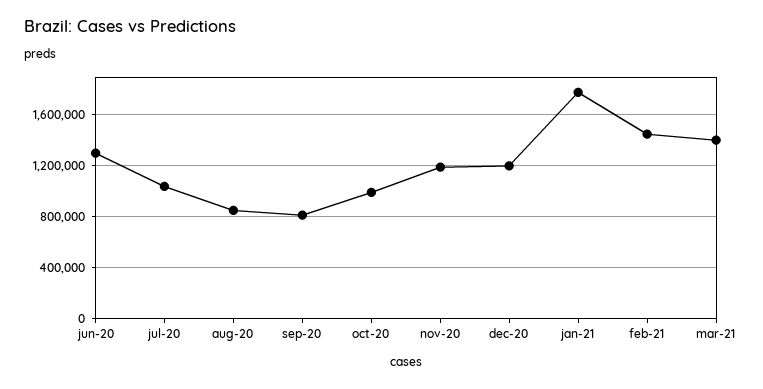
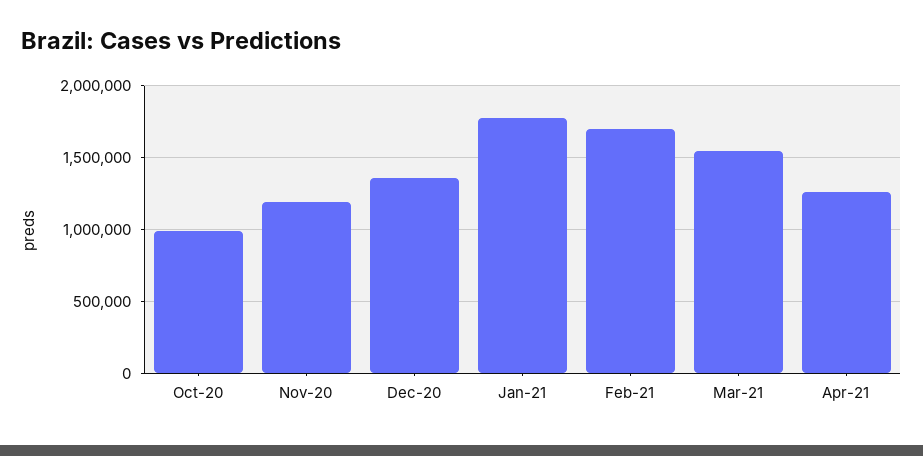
jun-20: 1300000 -> none
jul-20: 1050000 -> none
aug-20: 850000 -> none
sep-20: 800000 -> none
dec-20: 1200000 -> 1350000
feb-21: 1450000 -> 1700000
mar-21: 1400000 -> 1550000
Apr-21: none -> 1250000

